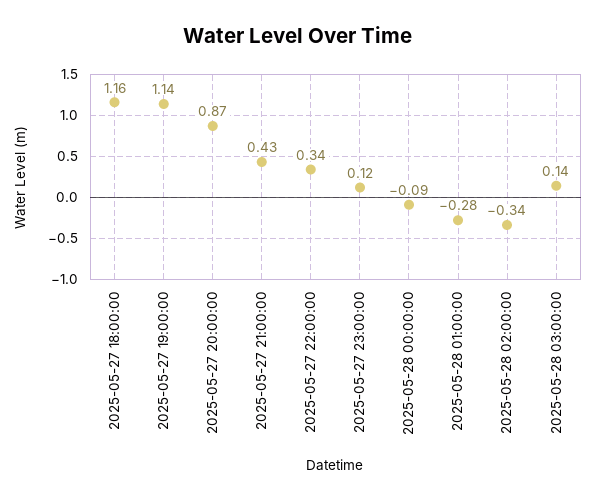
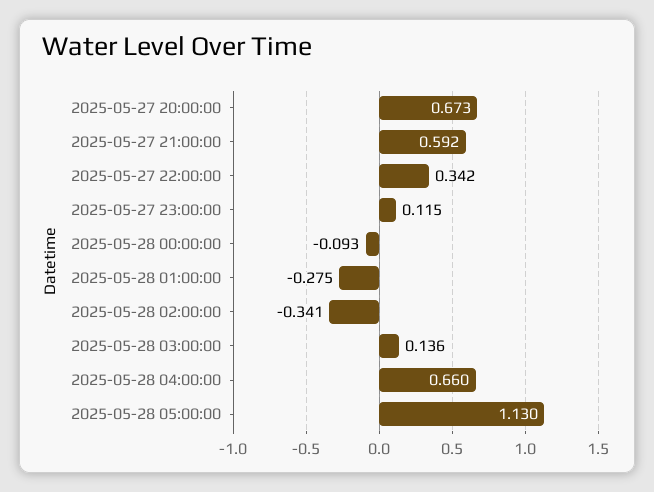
2025-05-27 18:00:00: 1.16 -> none
2025-05-27 19:00:00: 1.14 -> none
2025-05-27 20:00:00: 0.87 -> 0.673
2025-05-27 21:00:00: 0.43 -> 0.592
2025-05-28 04:00:00: none -> 0.66
2025-05-28 05:00:00: none -> 1.13

